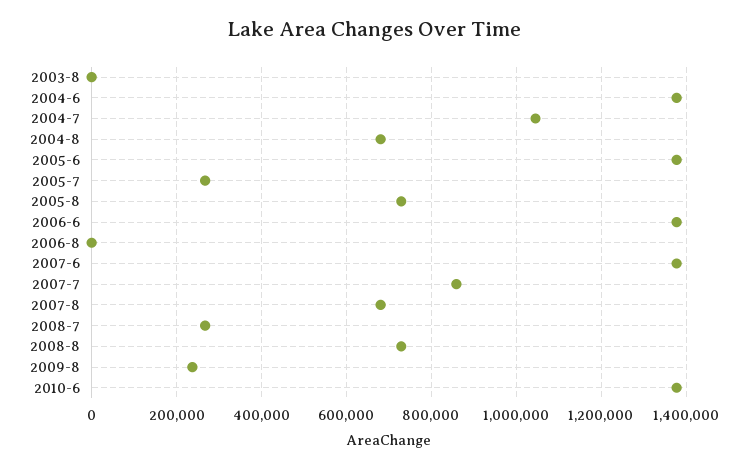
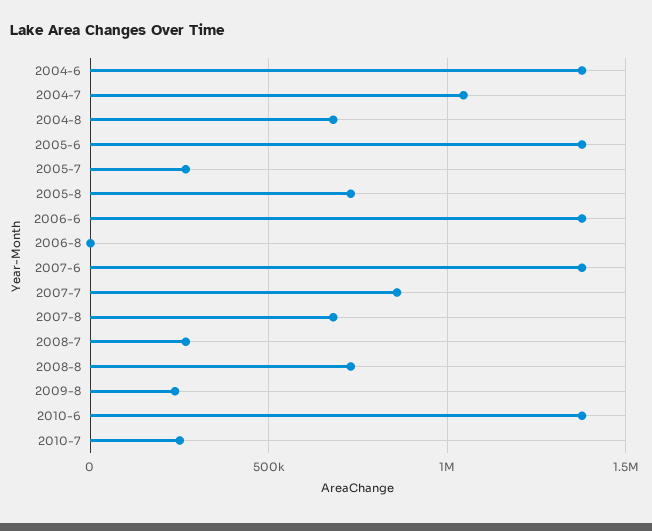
2003-8: 0 -> none
2010-7: none -> 250000

